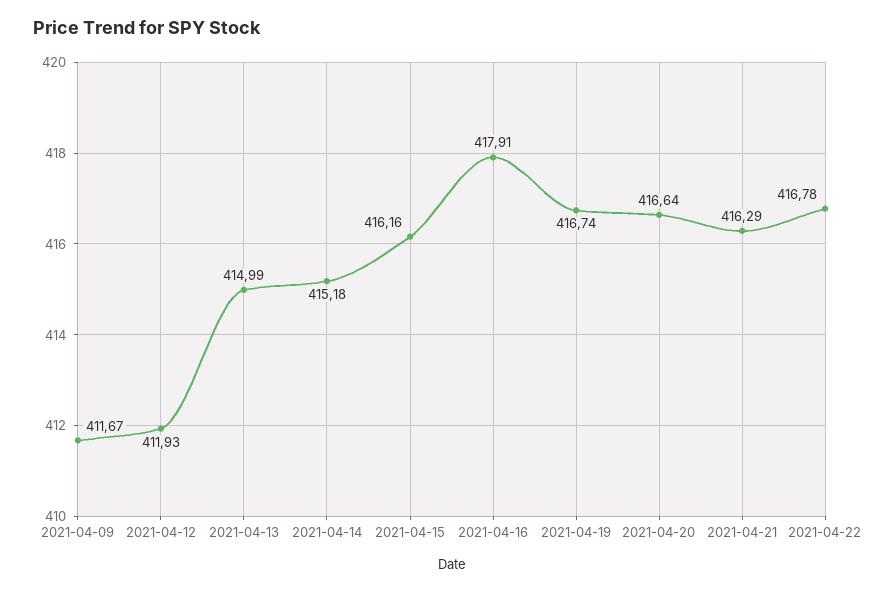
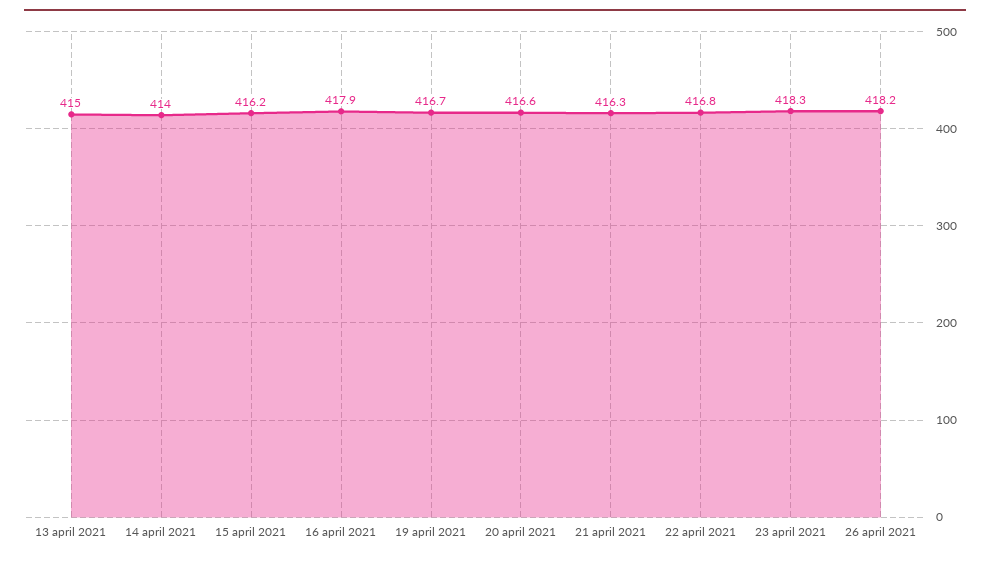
2021-04-09: 411.67 -> none
2021-04-12: 411.93 -> none
2021-04-14: 415.18 -> 414
23 april 2021: none -> 418.3
26 april 2021: none -> 418.2

